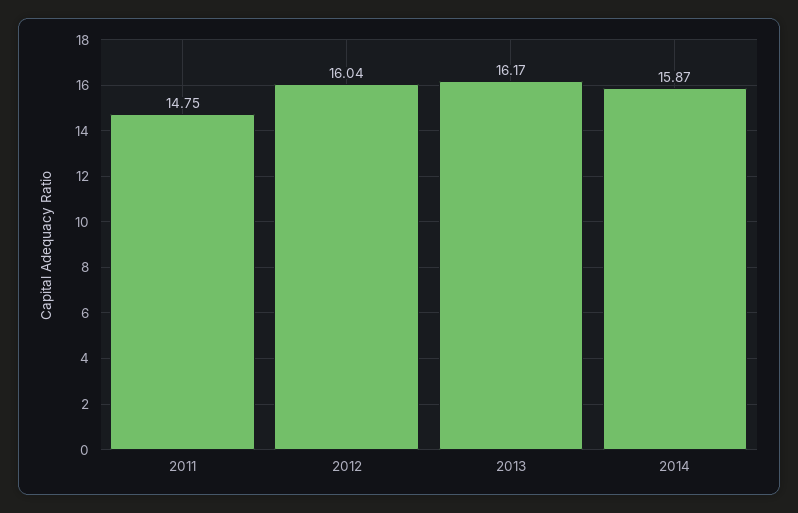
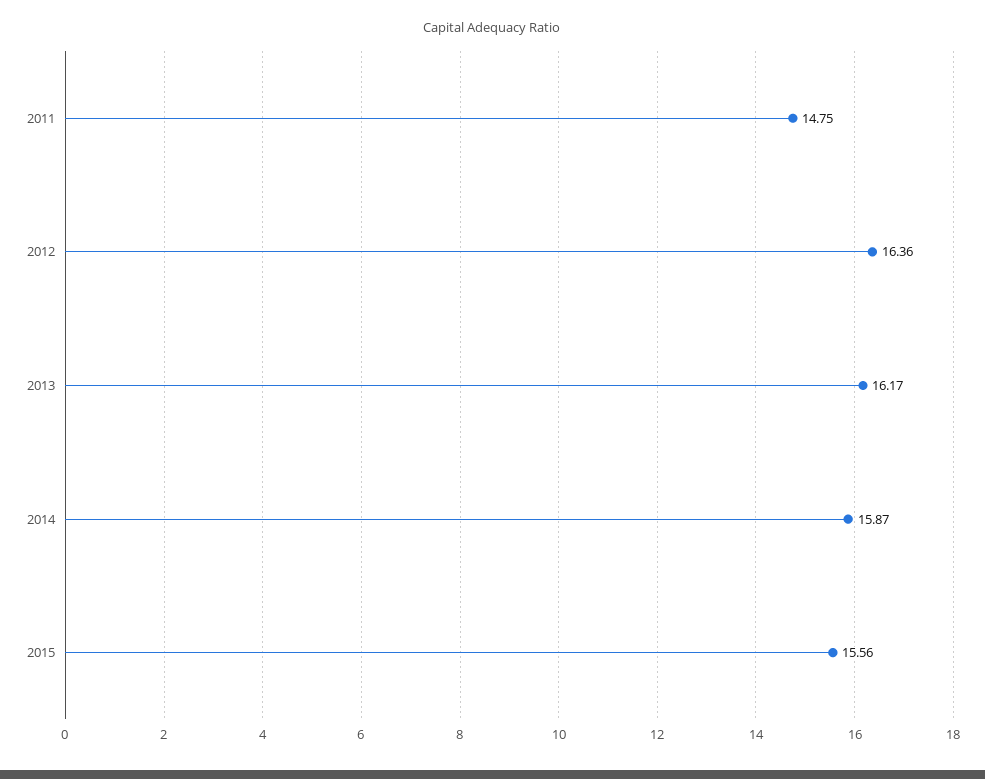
2012: 16.04 -> 16.36
2015: none -> 15.56

